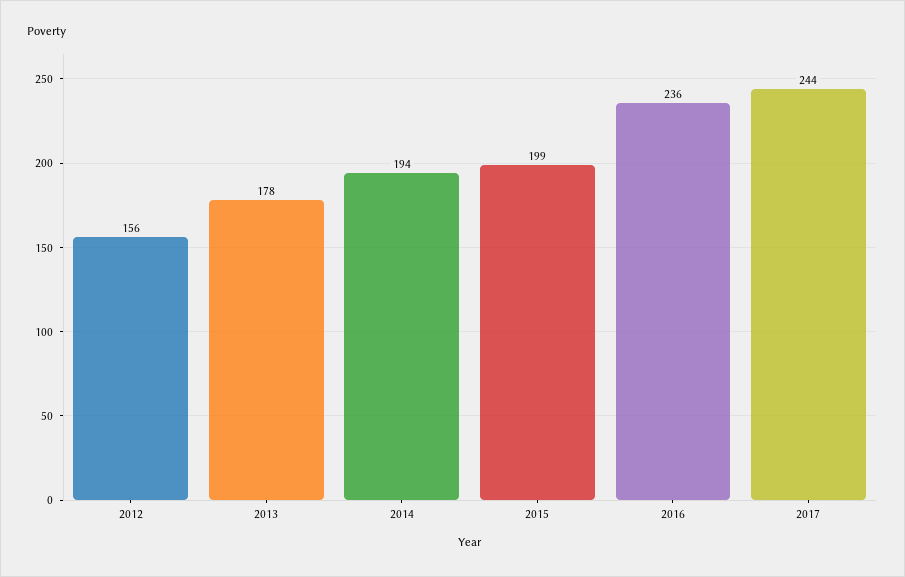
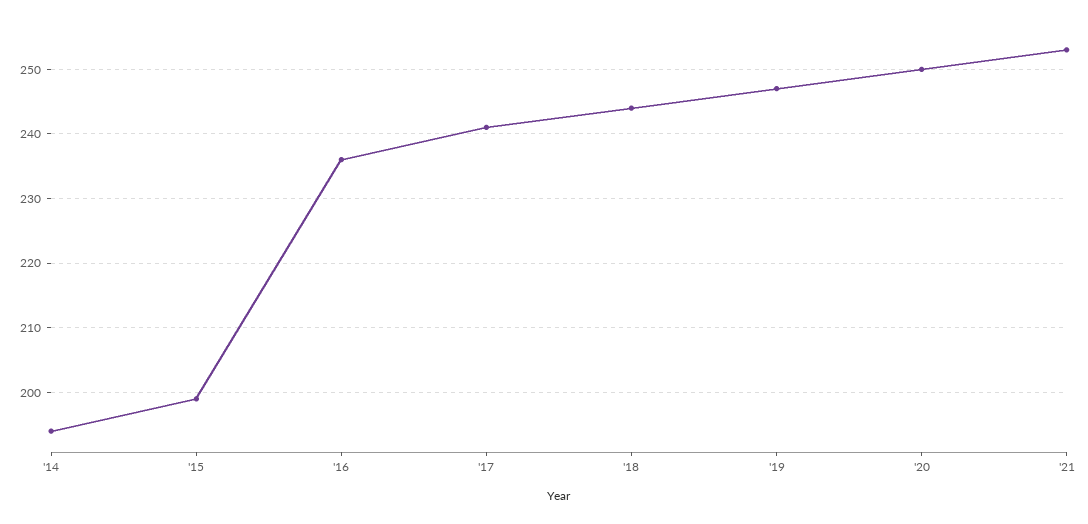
2012: 156 -> none
2013: 178 -> none
2017: 244 -> 241
'18: none -> 244
'19: none -> 247
'20: none -> 250
'21: none -> 253

